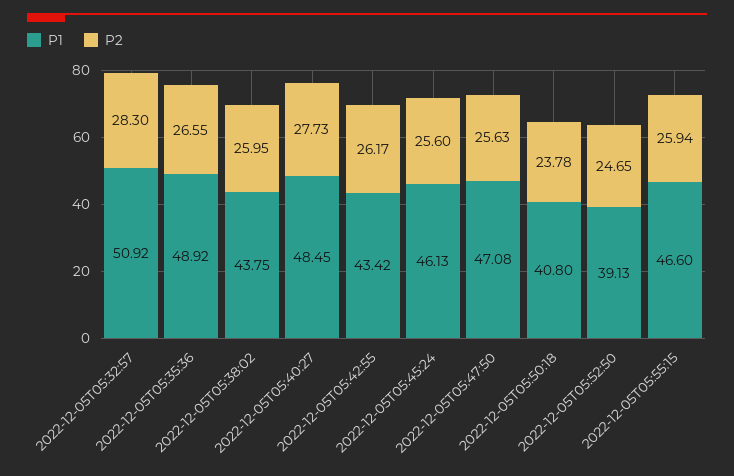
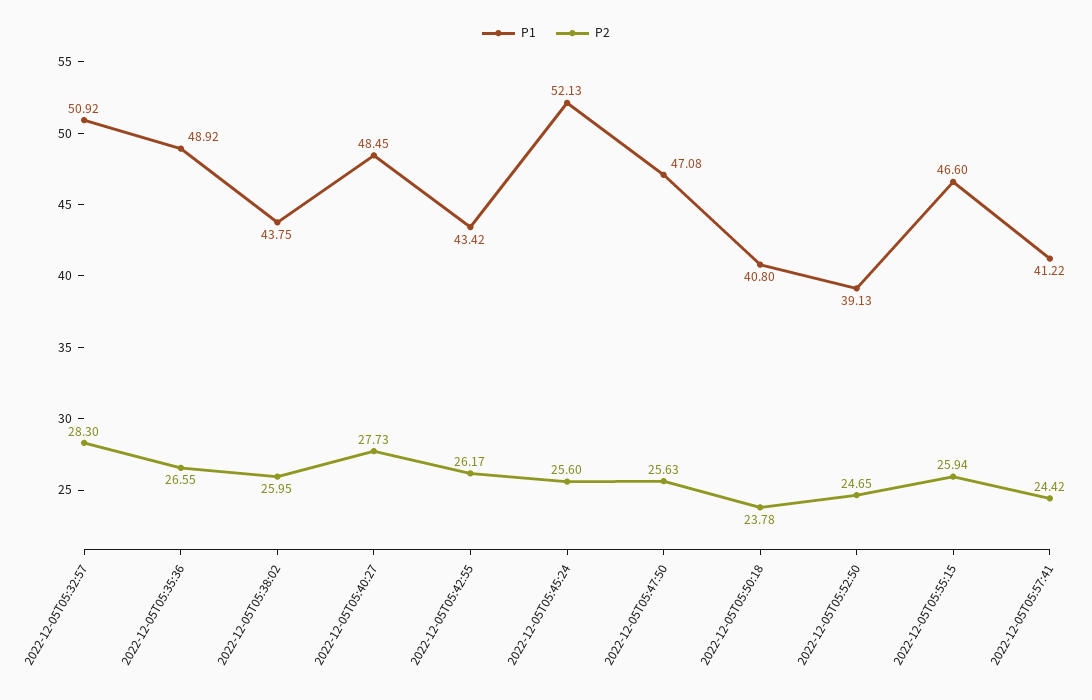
P1, 2022-12-05T05:45:24: 46.13 -> 52.13
P1, 2022-12-05T05:57:41: none -> 41.22
P2, 2022-12-05T05:57:41: none -> 24.42

